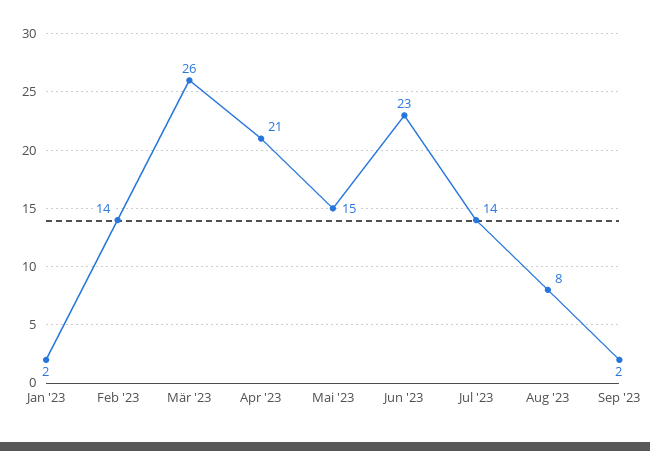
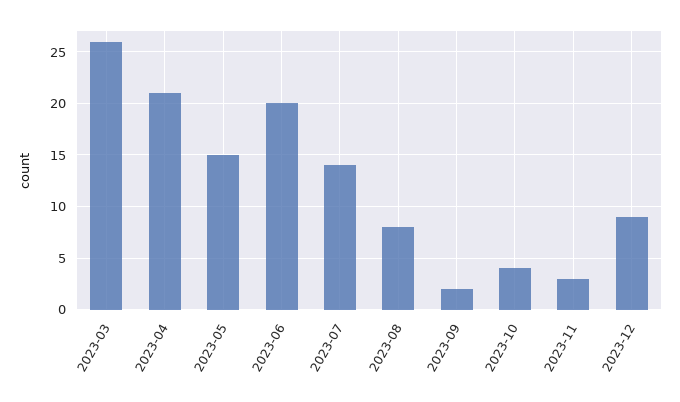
Jan '23: 2 -> none
Feb '23: 14 -> none
Jun '23: 23 -> 20
2023-10: none -> 4
2023-11: none -> 3
2023-12: none -> 9

